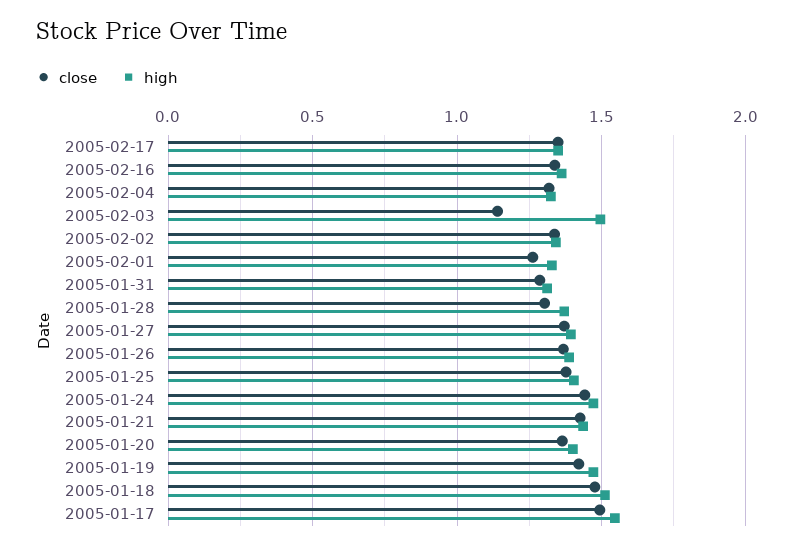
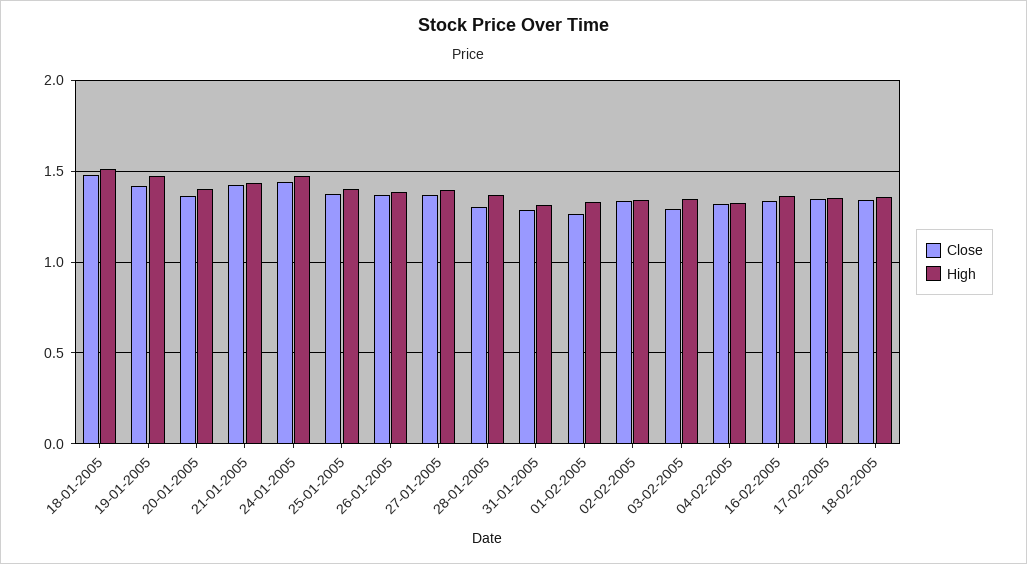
close, 2005-02-03: 1.15 -> 1.3
high, 2005-02-03: 1.5 -> 1.35
close, 2005-01-17: 1.5 -> none
high, 2005-01-17: 1.55 -> none
close, 18-02-2005: none -> 1.35
high, 18-02-2005: none -> 1.35

